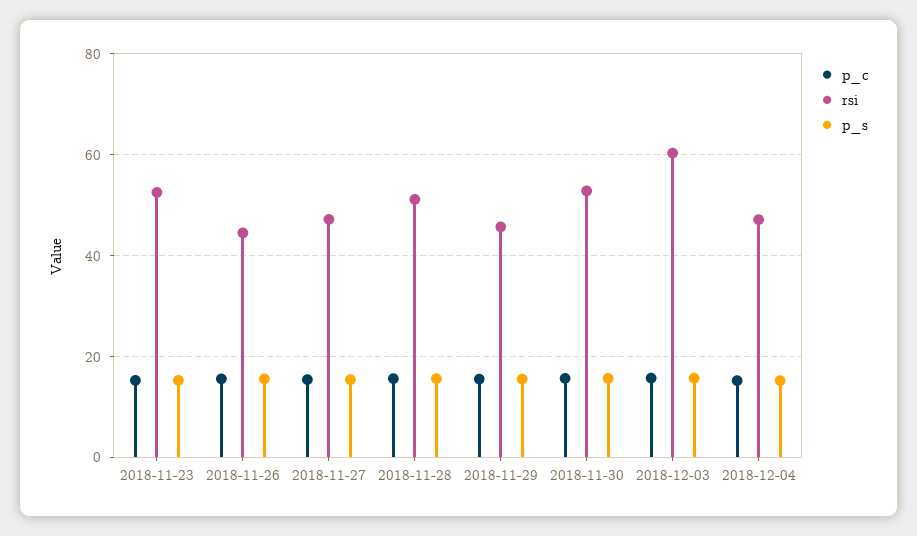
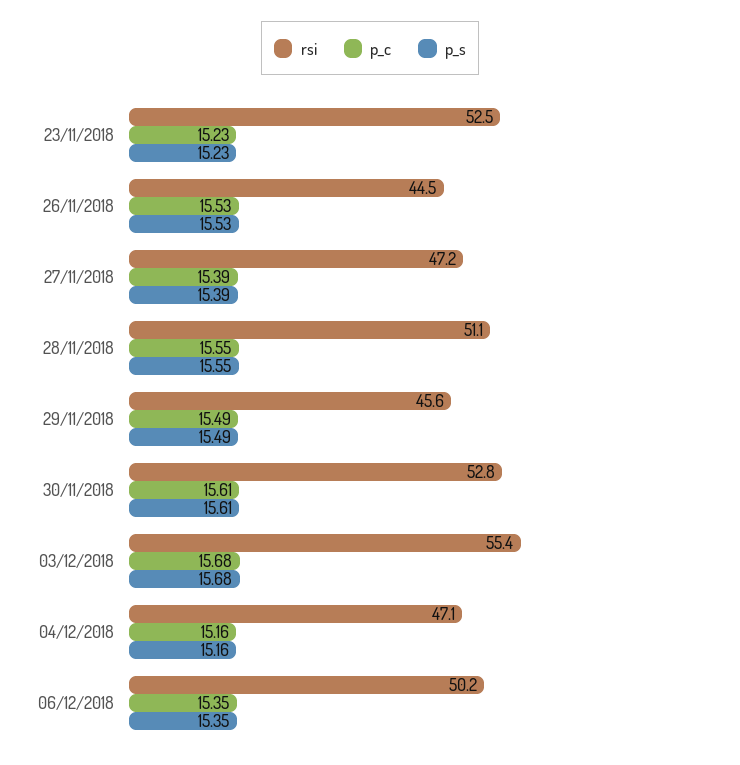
rsi, 2018-12-03: 60 -> 55.4
rsi, 06/12/2018: none -> 50.2
p_c, 06/12/2018: none -> 15.35
p_s, 06/12/2018: none -> 15.35

